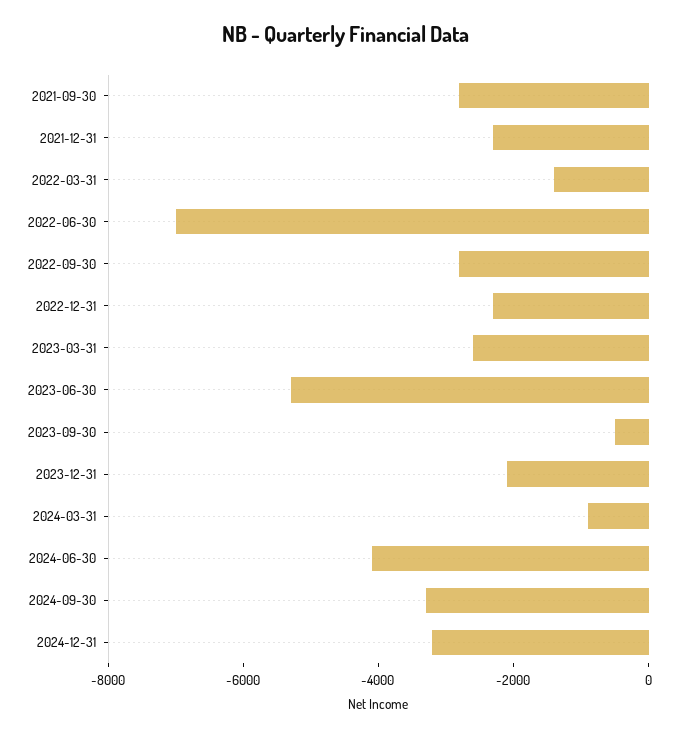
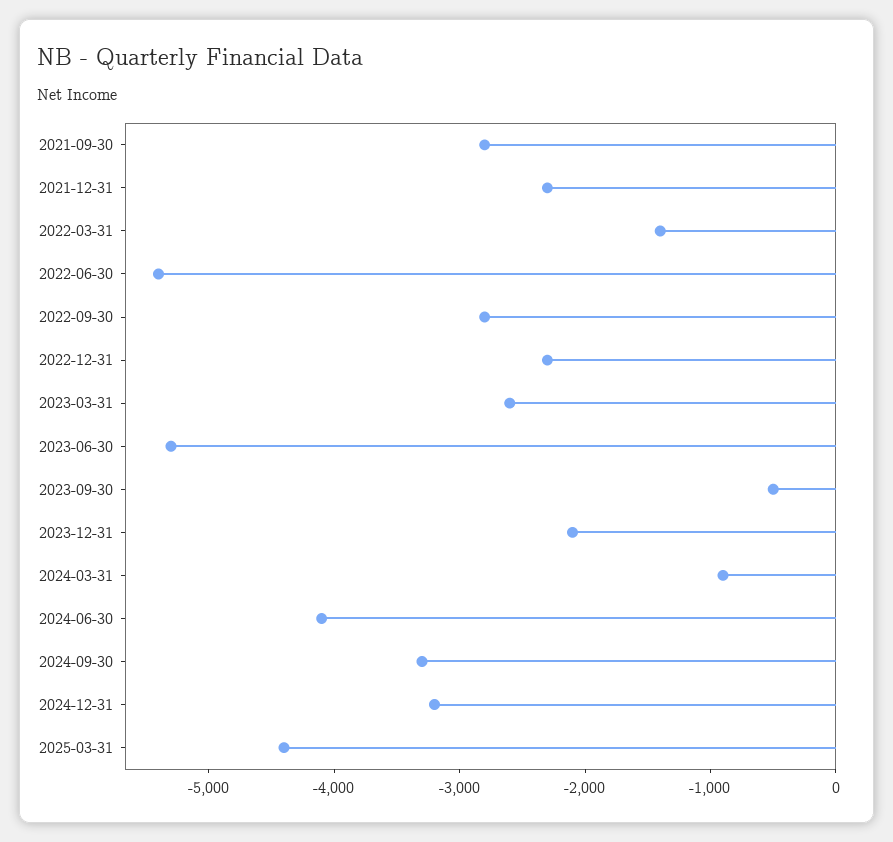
2022-06-30: -7000 -> -5400
2025-03-31: none -> -4400

